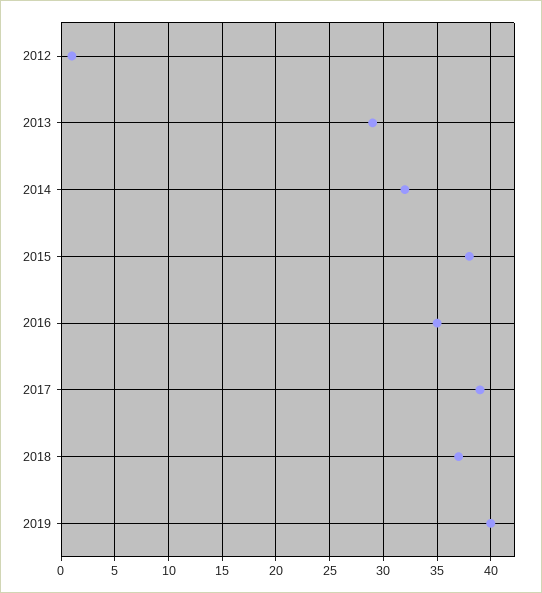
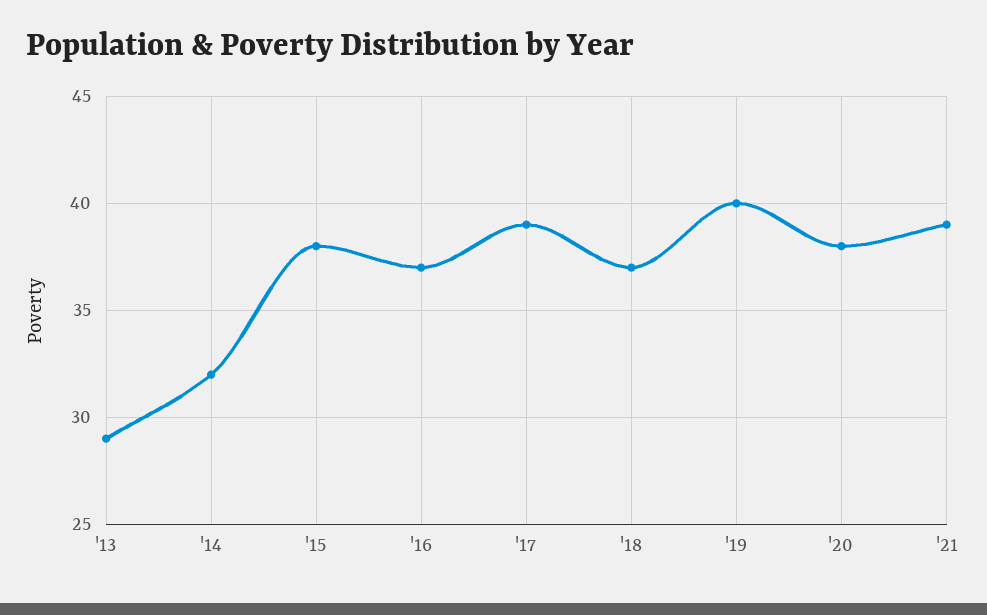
2012: 1 -> none
2016: 35 -> 37
'20: none -> 38
'21: none -> 39

